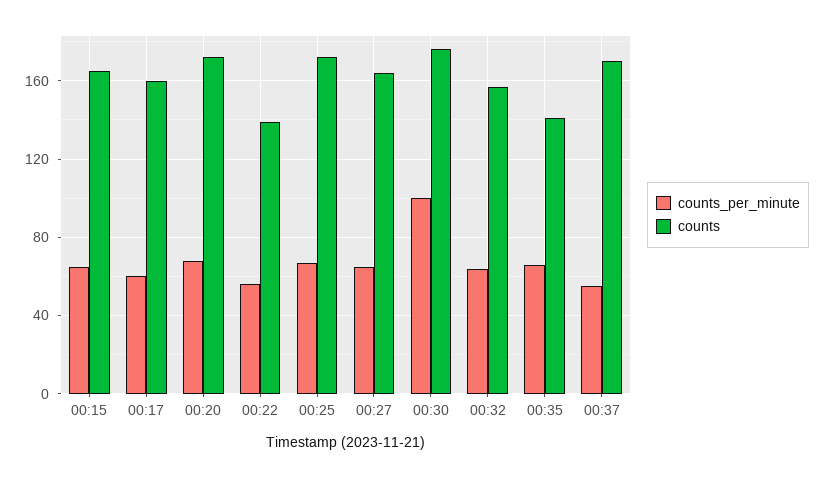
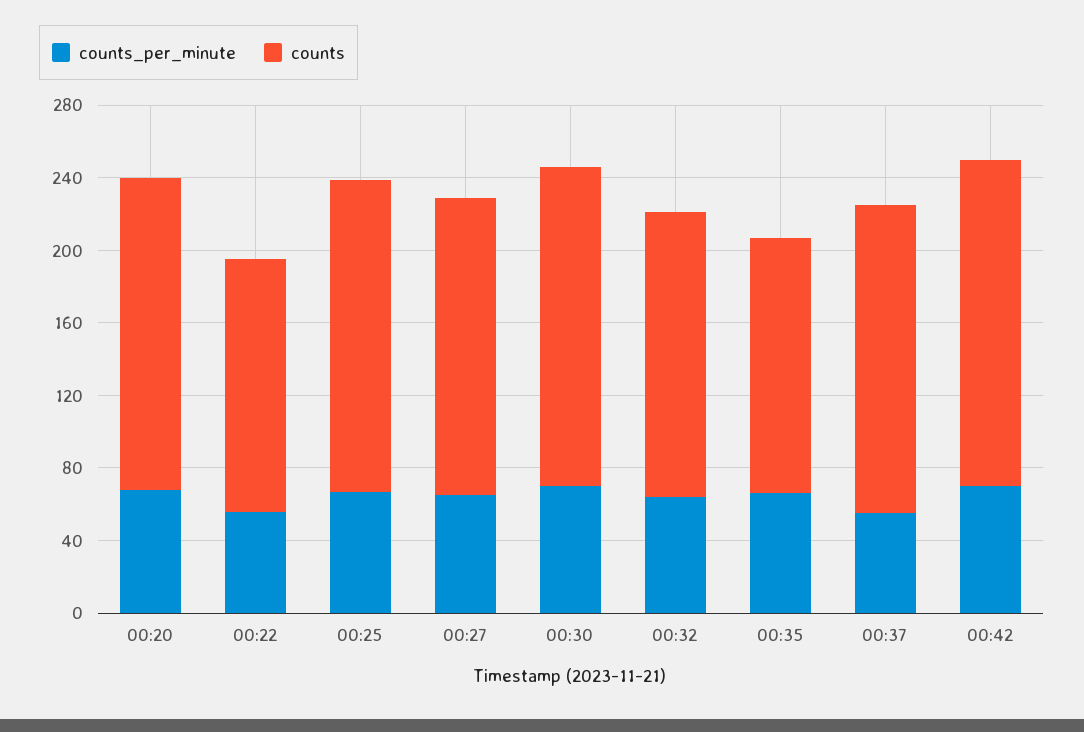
counts_per_minute, 00:15: 65 -> none
counts, 00:15: 165 -> none
counts_per_minute, 00:17: 60 -> none
counts, 00:17: 160 -> none
counts_per_minute, 00:30: 100 -> 70
counts_per_minute, 00:42: none -> 70
counts, 00:42: none -> 180

